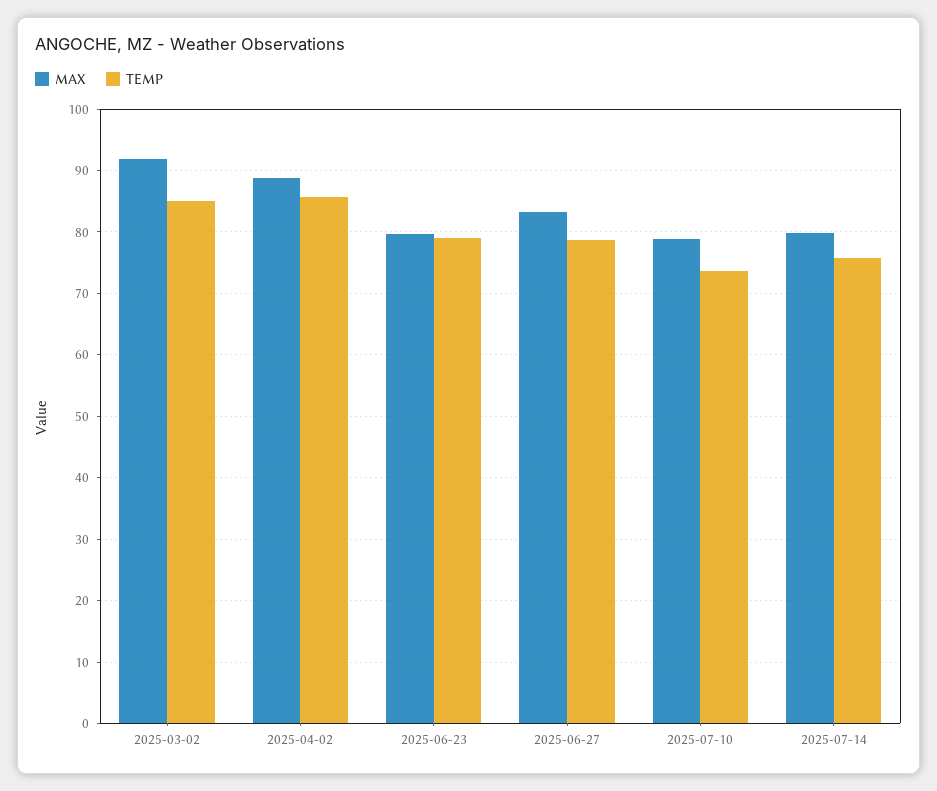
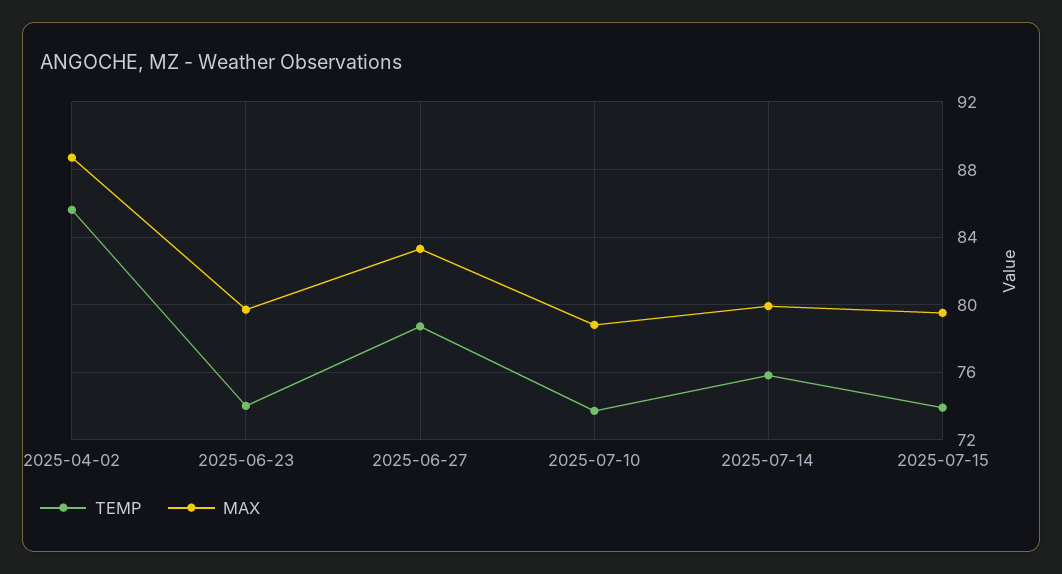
MAX, 2025-03-02: 92 -> none
TEMP, 2025-03-02: 85 -> none
TEMP, 2025-06-23: 79 -> 74
TEMP, 2025-07-15: none -> 74
MAX, 2025-07-15: none -> 79.5

